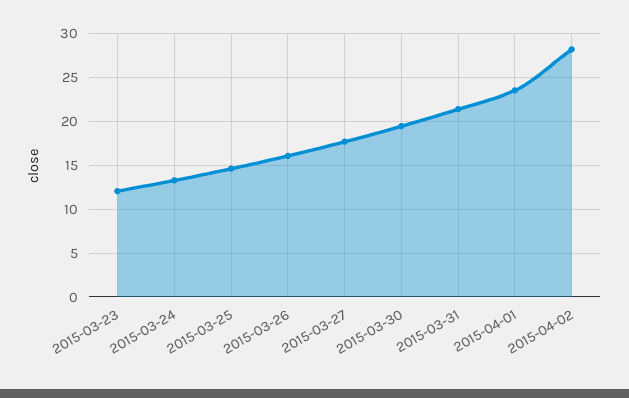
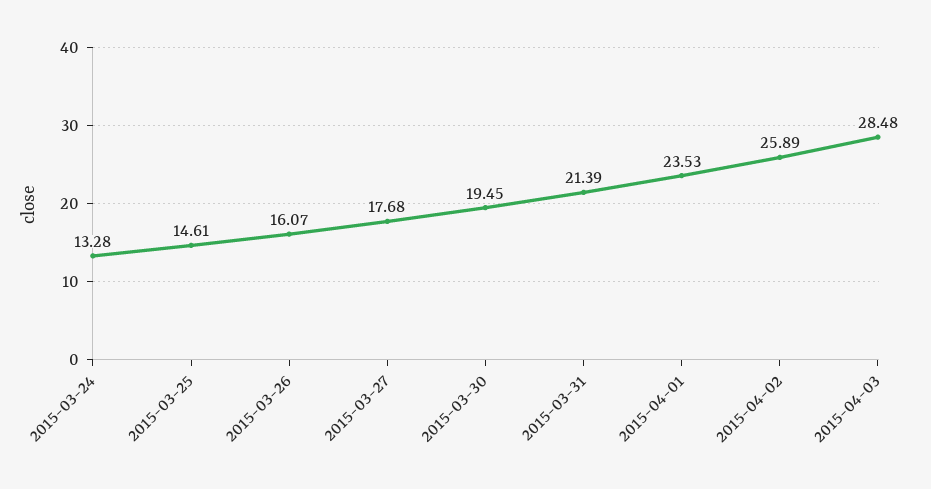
2015-03-23: 12 -> none
2015-04-02: 28 -> 25.89
2015-04-03: none -> 28.48

